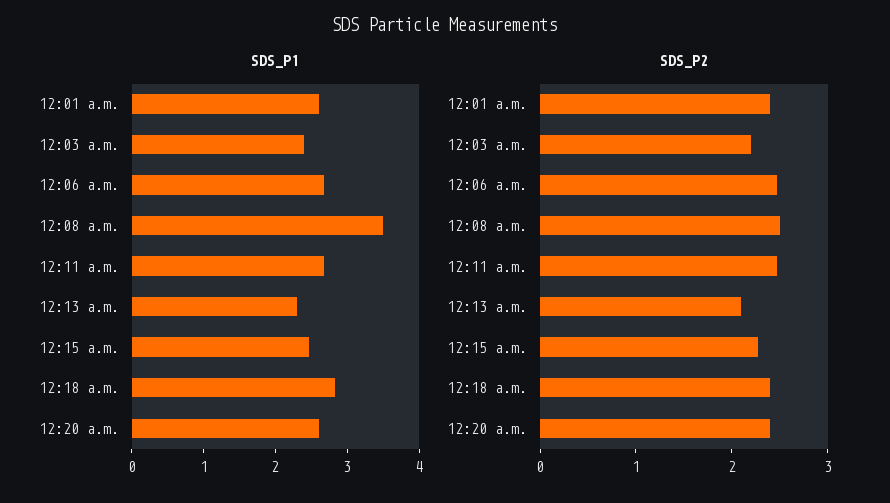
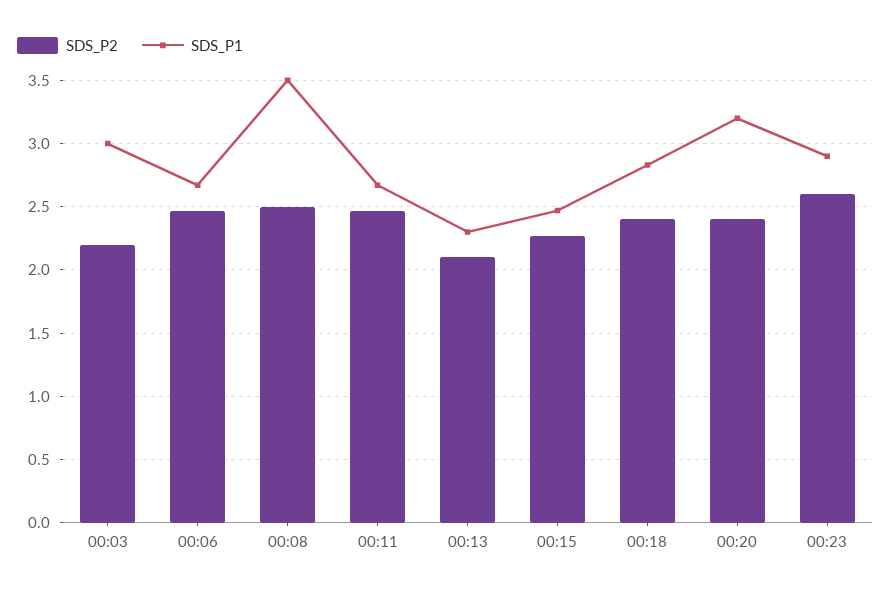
SDS_P1, 12:01 a.m.: 2.6 -> none
SDS_P1, 12:03 a.m.: 2.4 -> 3
SDS_P1, 12:20 a.m.: 2.6 -> 3.2
SDS_P2, 12:01 a.m.: 2.4 -> none
SDS_P2, 00:23: none -> 2.6
SDS_P1, 00:23: none -> 2.9

